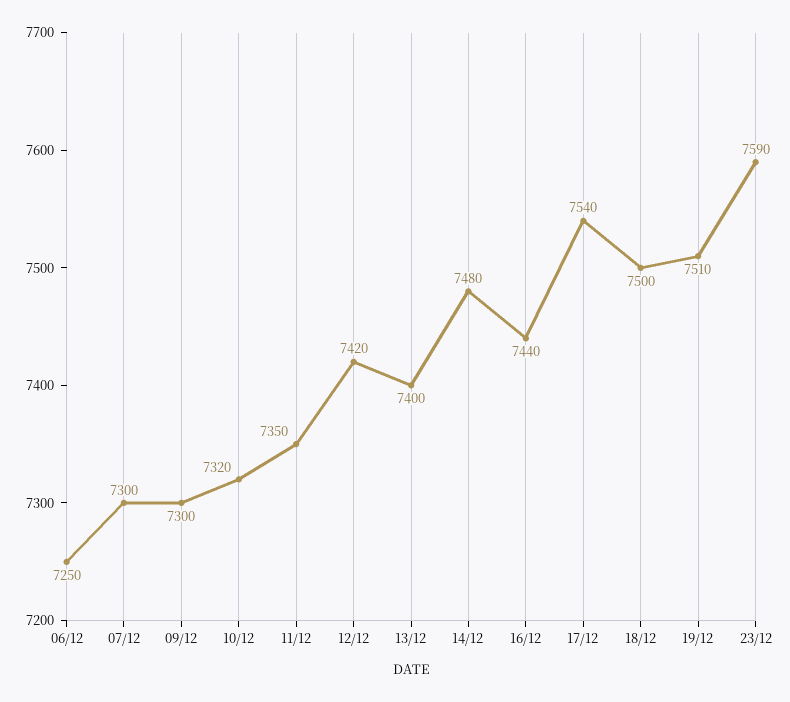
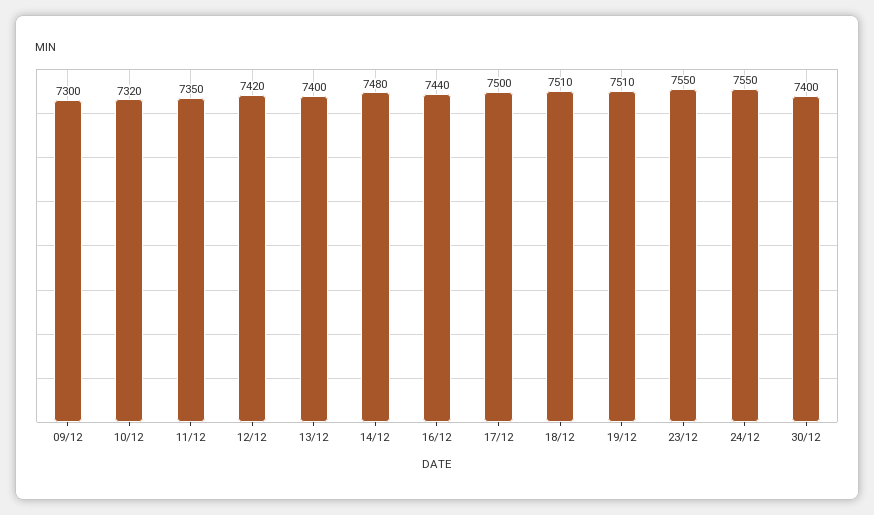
06/12: 7250 -> none
07/12: 7300 -> none
17/12: 7540 -> 7500
18/12: 7500 -> 7510
23/12: 7590 -> 7550
24/12: none -> 7550
30/12: none -> 7400

